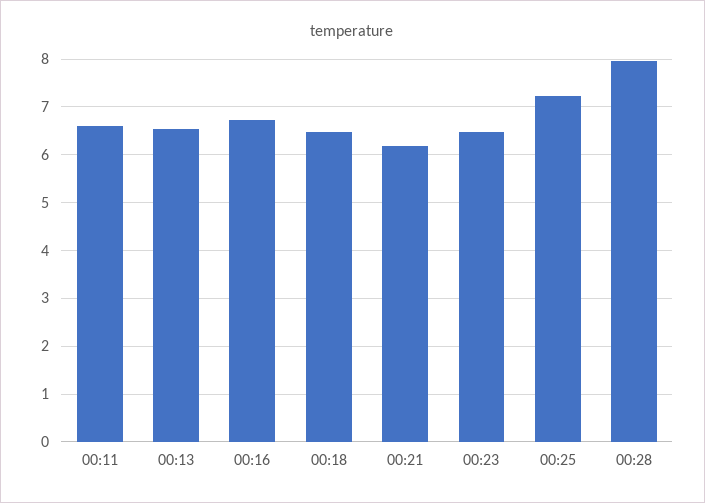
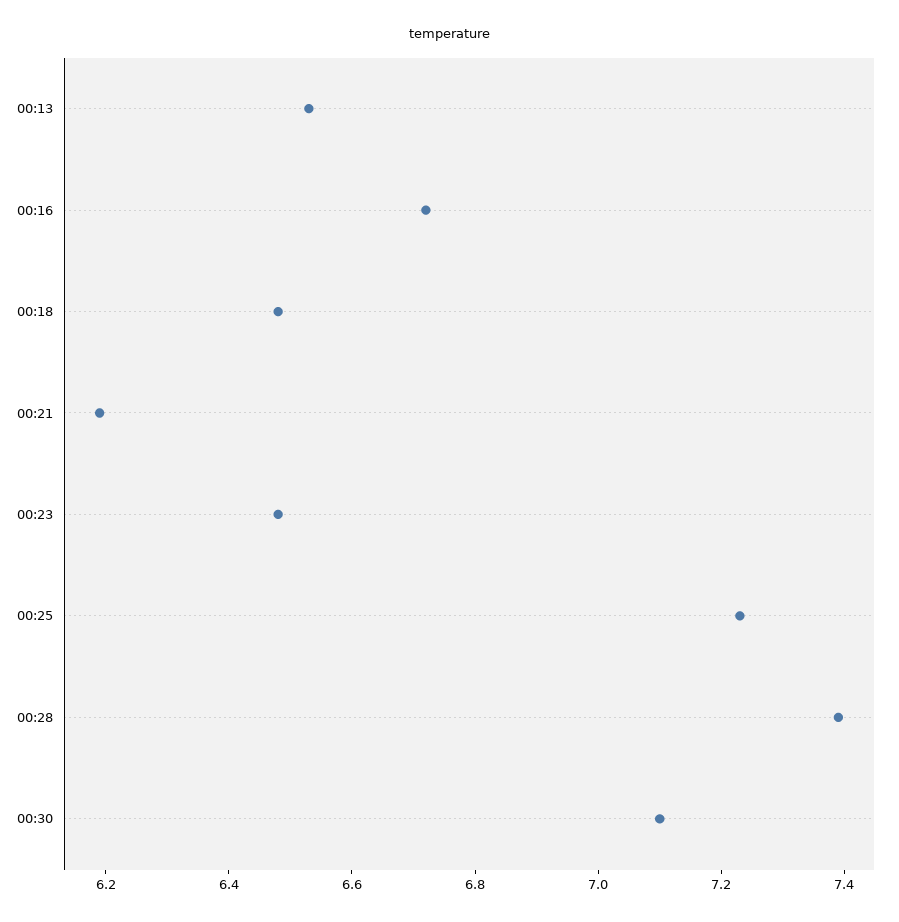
00:11: 6.6 -> none
00:28: 8 -> 7.4
00:30: none -> 7.1

